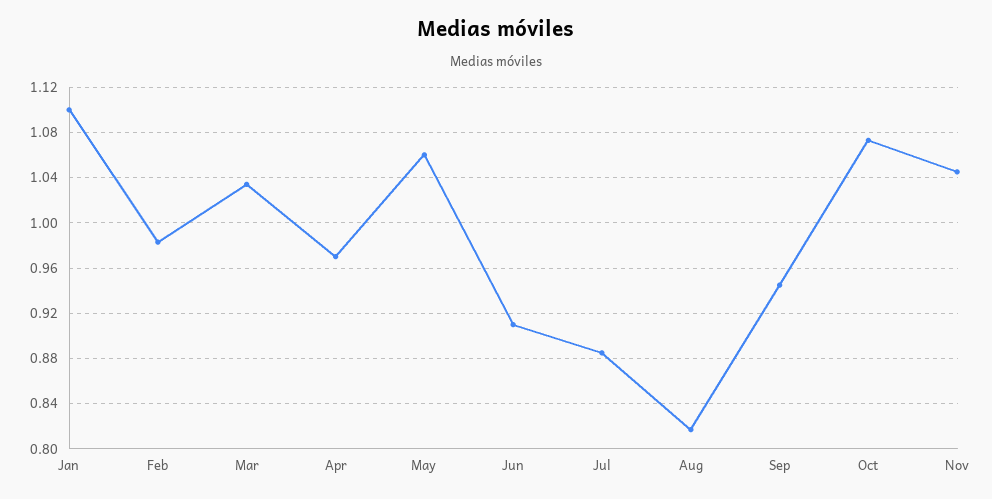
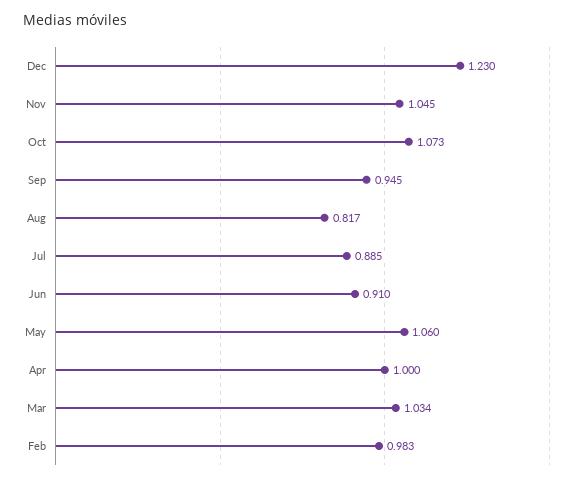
Jan: 1.1 -> none
Apr: 0.97 -> 1
Dec: none -> 1.23

